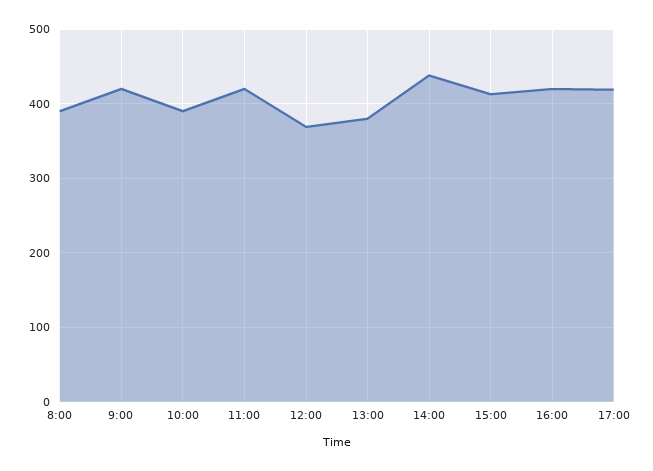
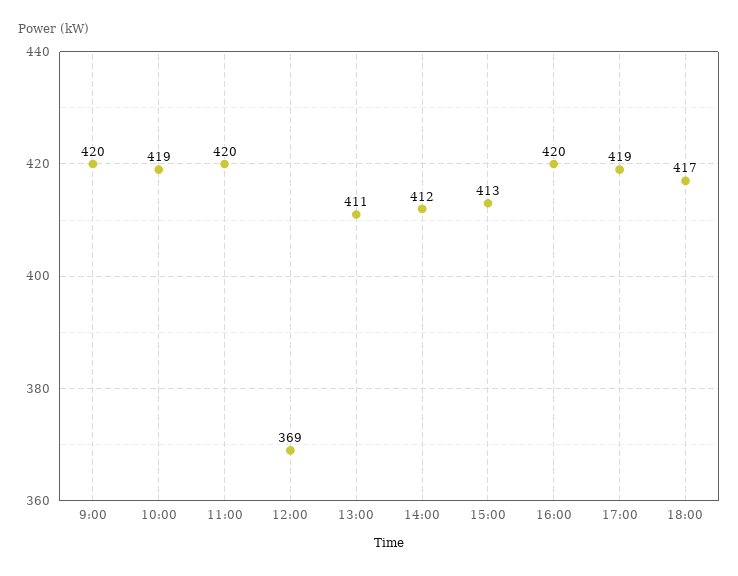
8:00: 390 -> none
10:00: 390 -> 419
13:00: 380 -> 411
14:00: 440 -> 412
18:00: none -> 417

